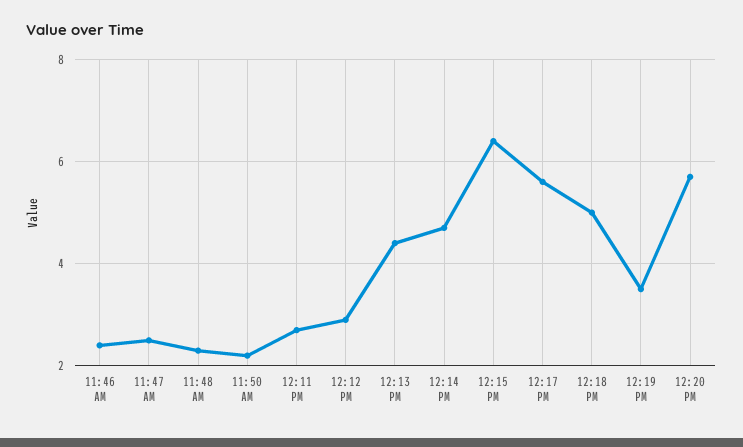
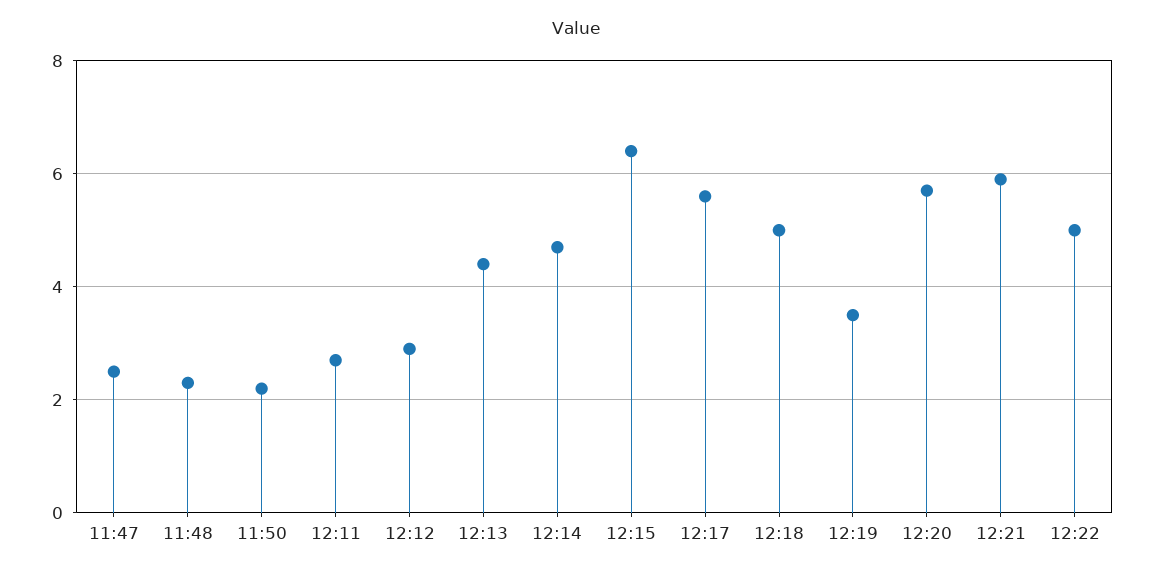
11:46 AM: 2.5 -> none
12:21: none -> 6
12:22: none -> 5

